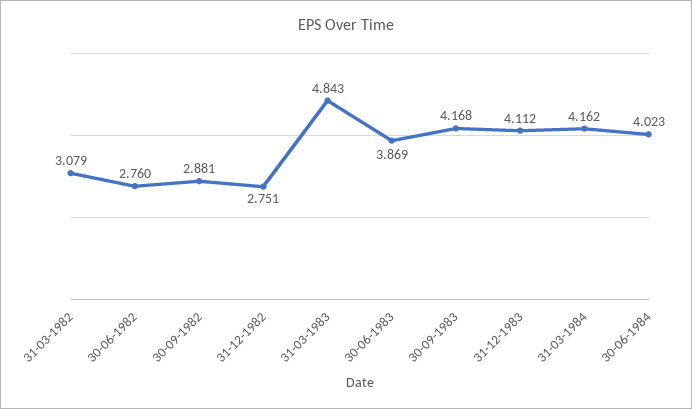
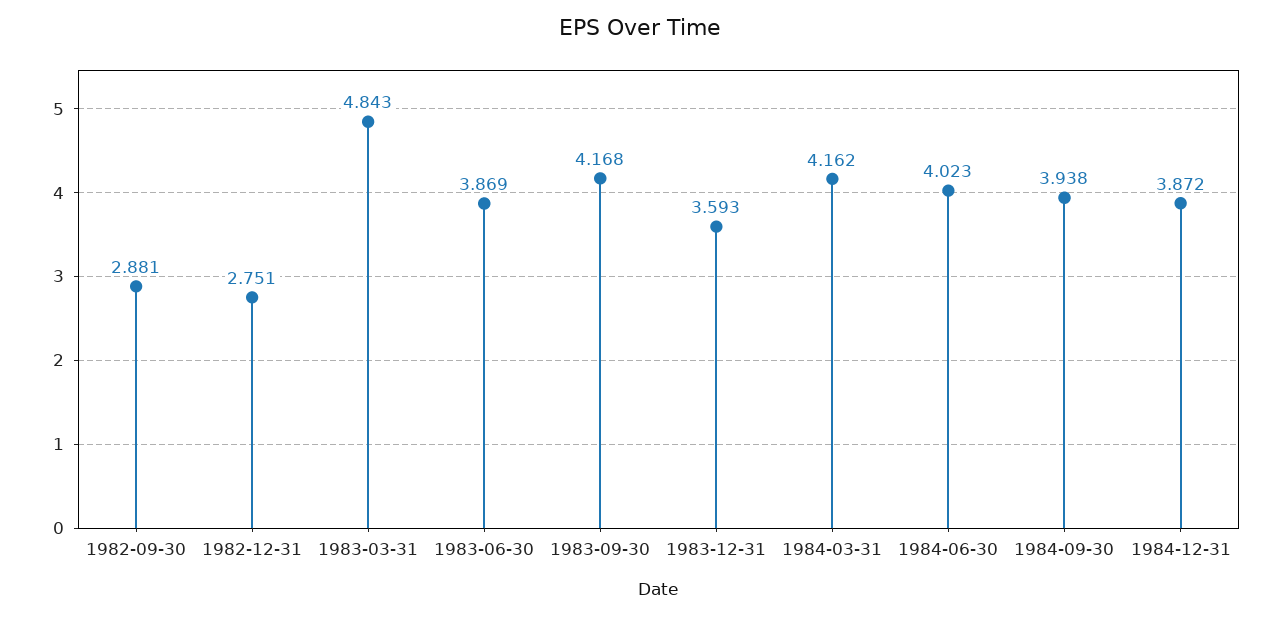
31-03-1982: 3.079 -> none
30-06-1982: 2.76 -> none
31-12-1983: 4.112 -> 3.593
1984-09-30: none -> 3.938
1984-12-31: none -> 3.872

